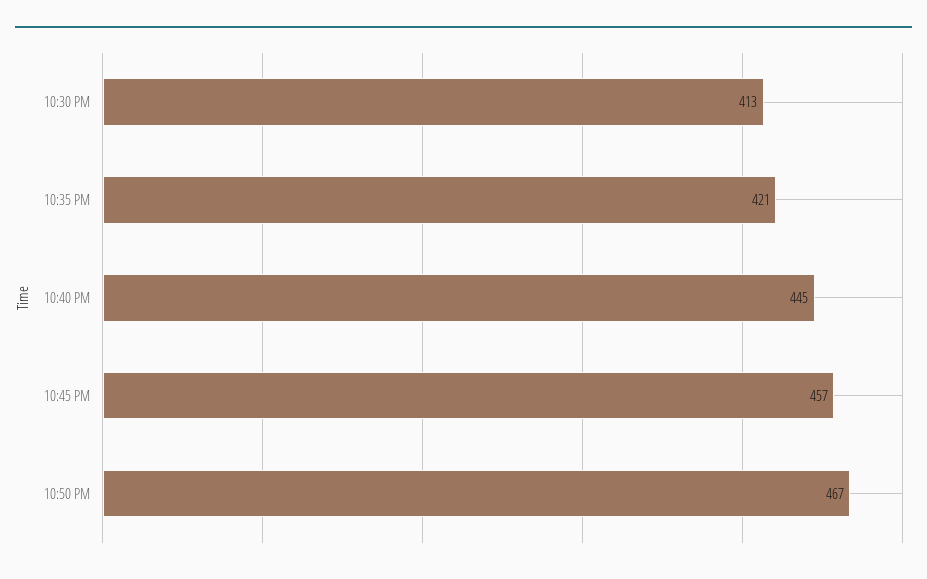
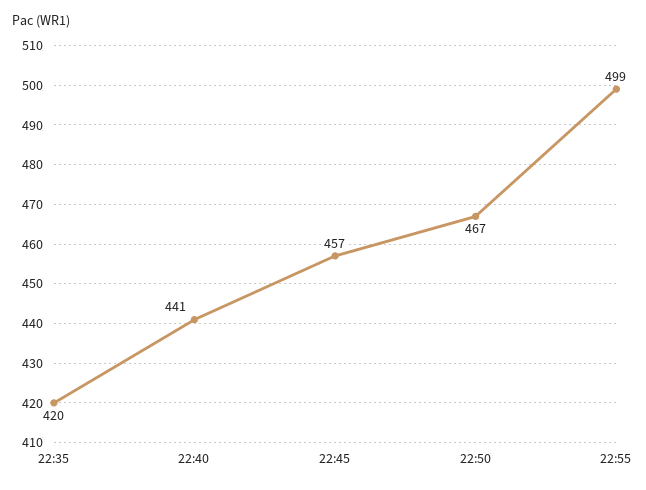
10:30 PM: 413 -> none
10:35 PM: 421 -> 420
10:40 PM: 445 -> 441
22:55: none -> 499

